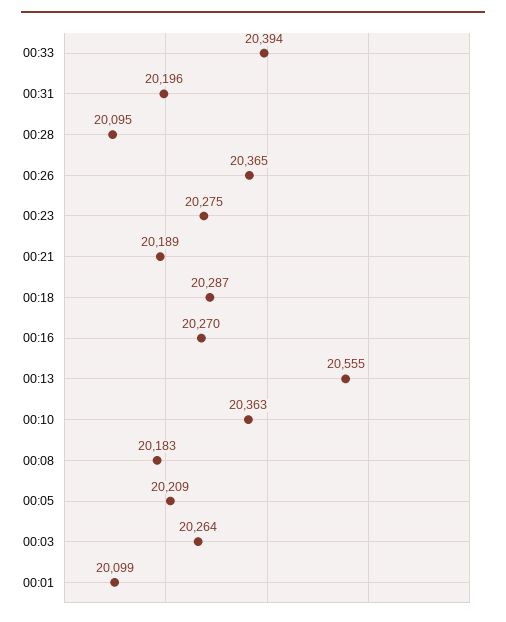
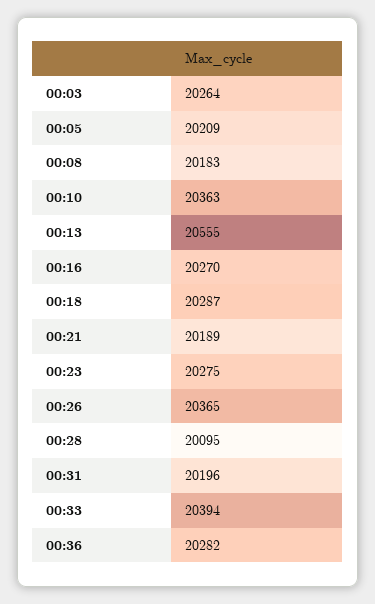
00:01: 20099 -> none
00:36: none -> 20282

